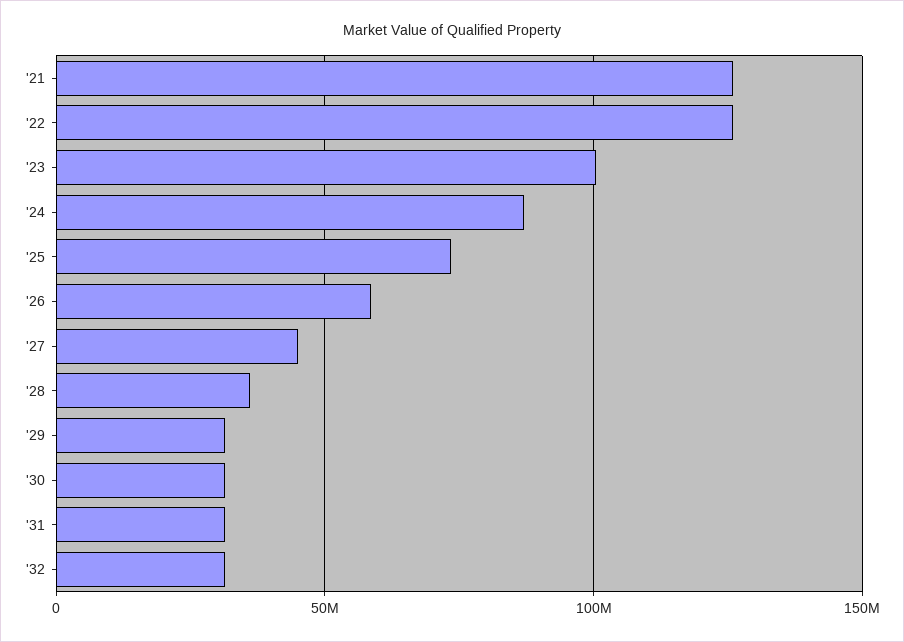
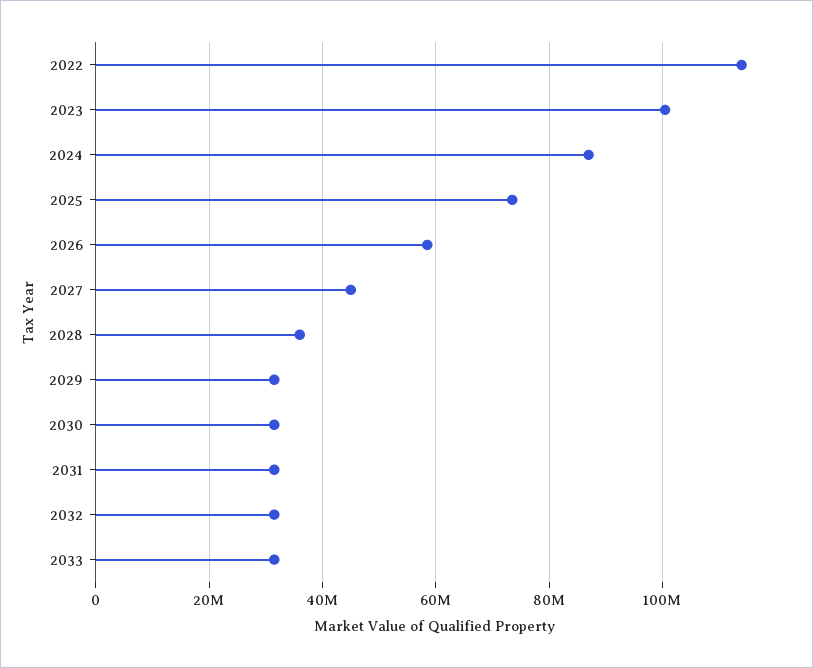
'21: 125000000 -> none
'22: 125000000 -> 114000000
2033: none -> 32000000

